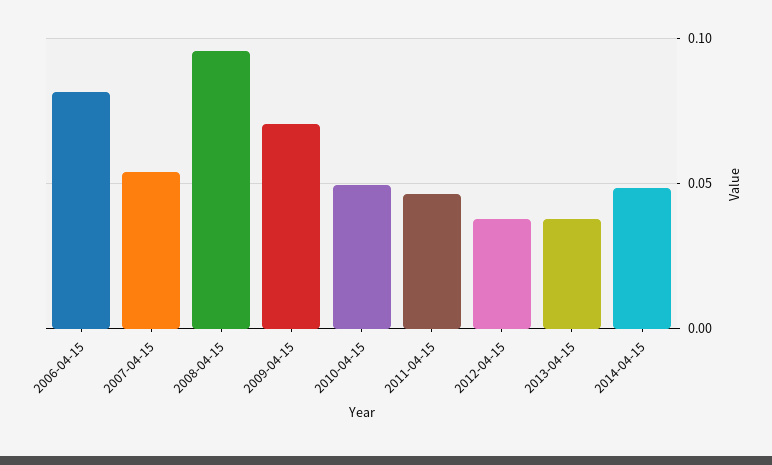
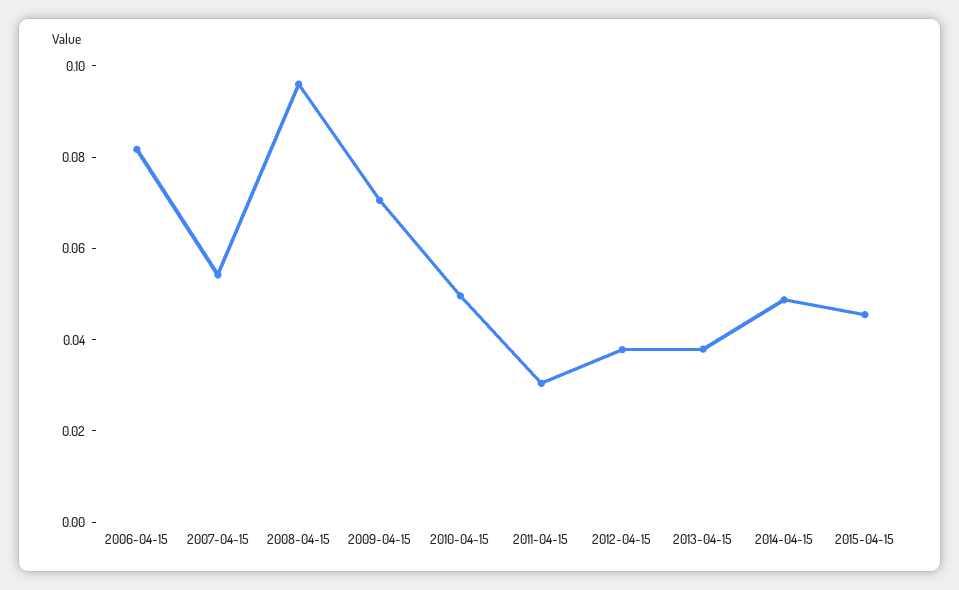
2011-04-15: 0.045 -> 0.03
2015-04-15: none -> 0.045

